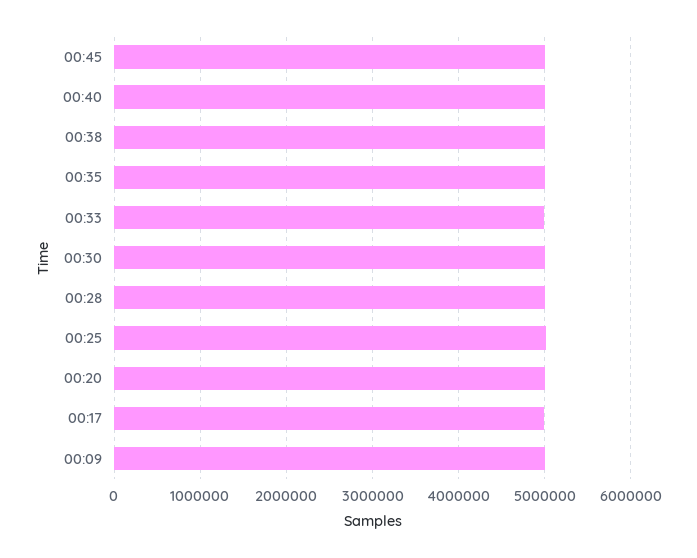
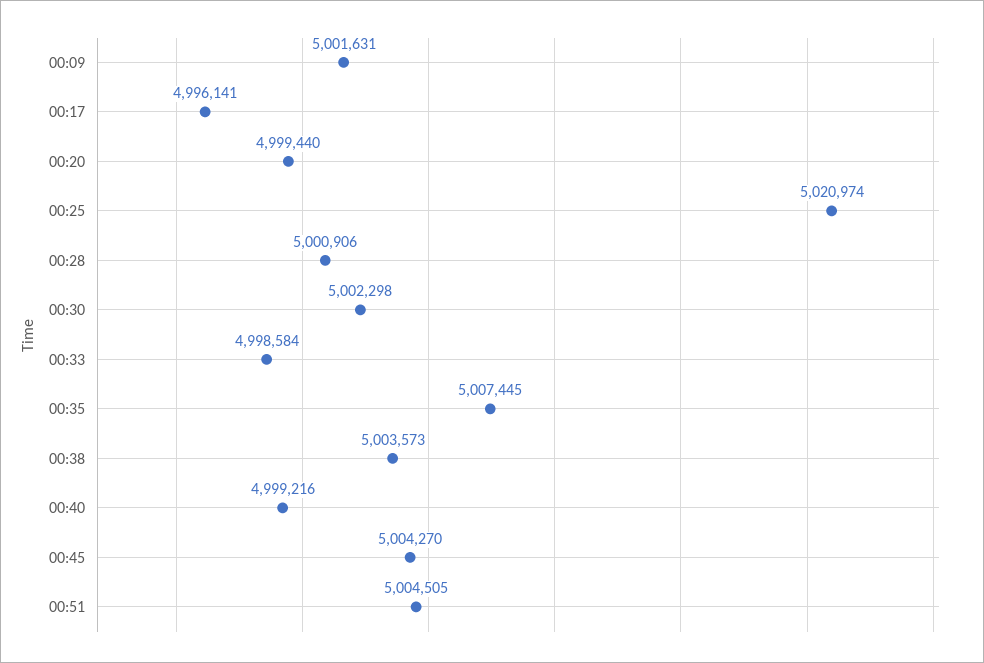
00:51: none -> 5004505

